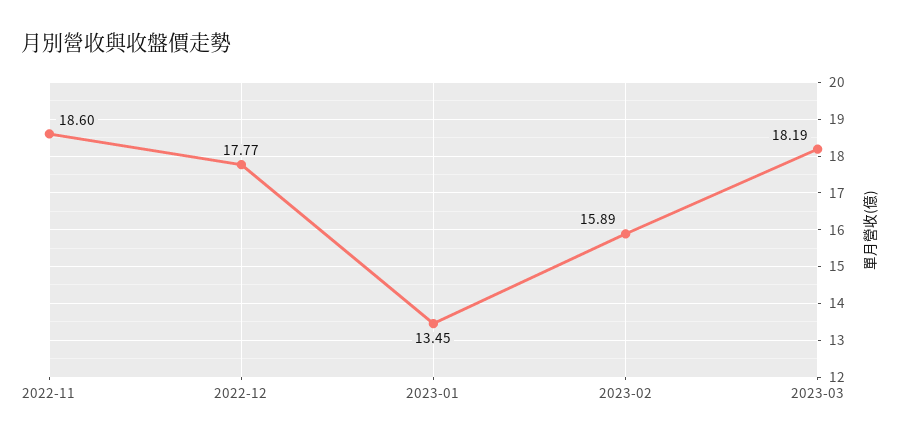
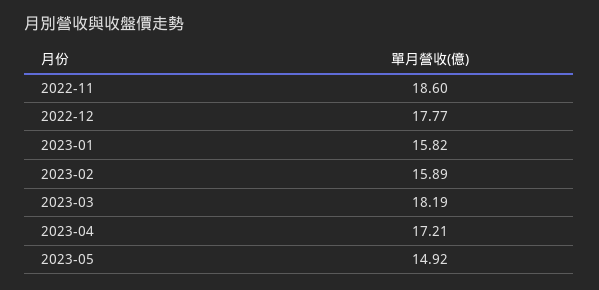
2023-01: 13.45 -> 15.82
2023-04: none -> 17.21
2023-05: none -> 14.92

